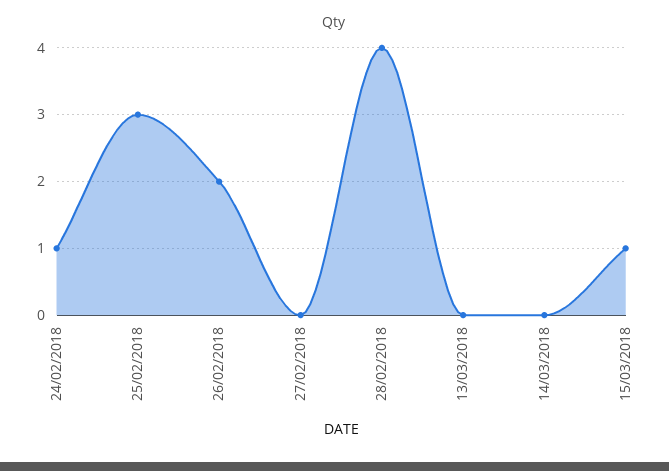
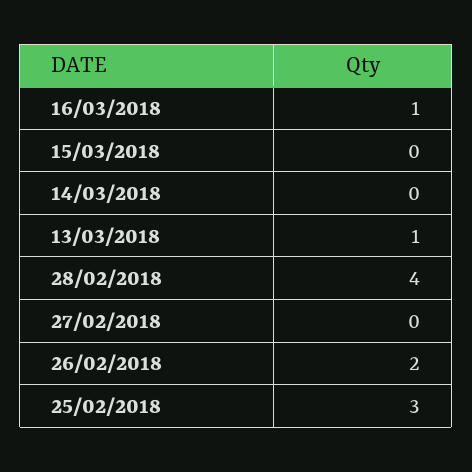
24/02/2018: 1 -> none
13/03/2018: 0 -> 1
15/03/2018: 1 -> 0
16/03/2018: none -> 1

